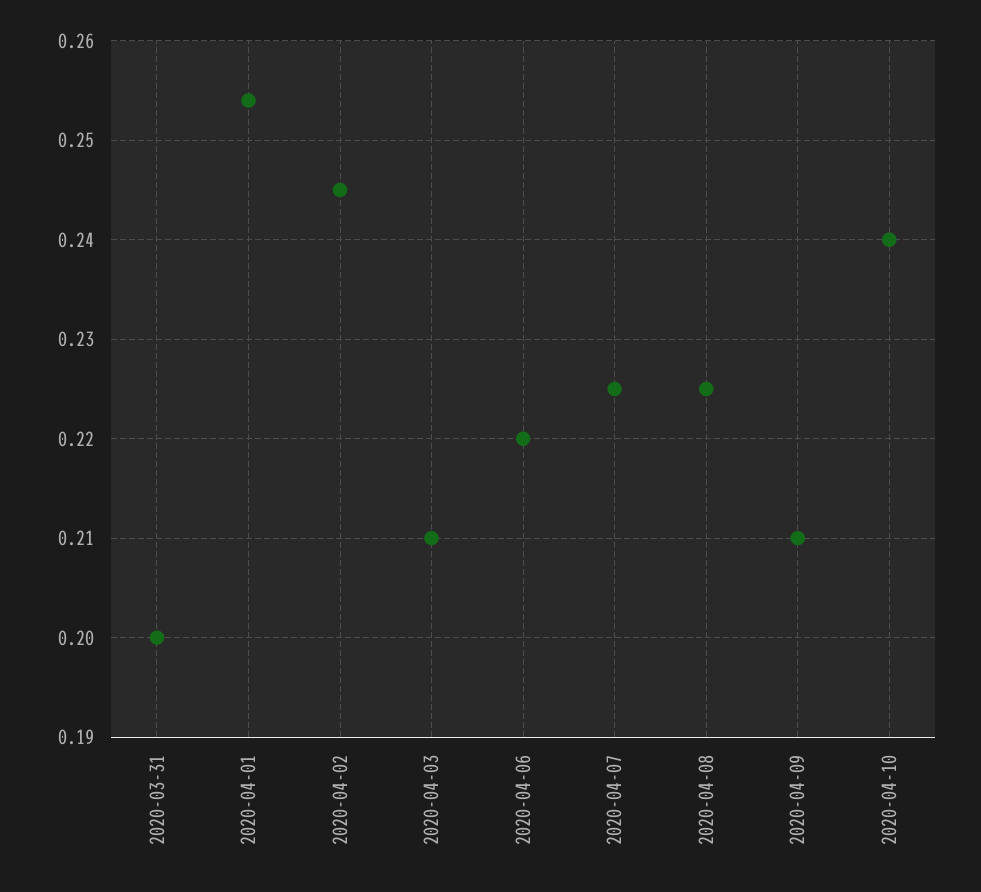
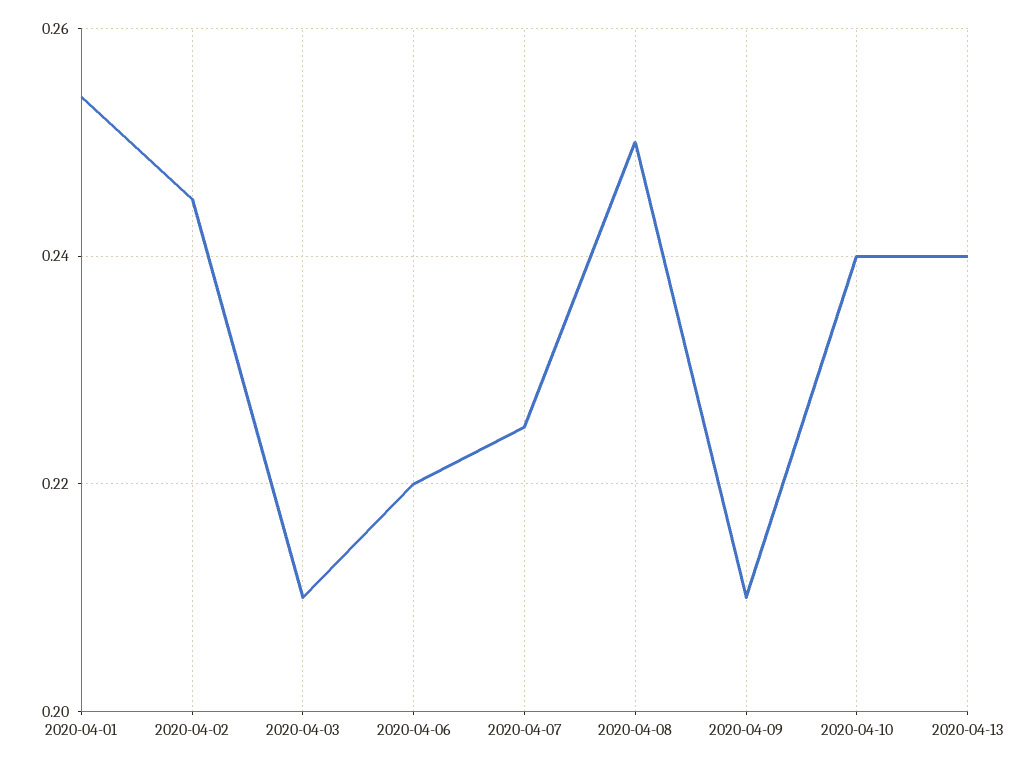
2020-03-31: 0.2 -> none
2020-04-08: 0.225 -> 0.25
2020-04-13: none -> 0.24

